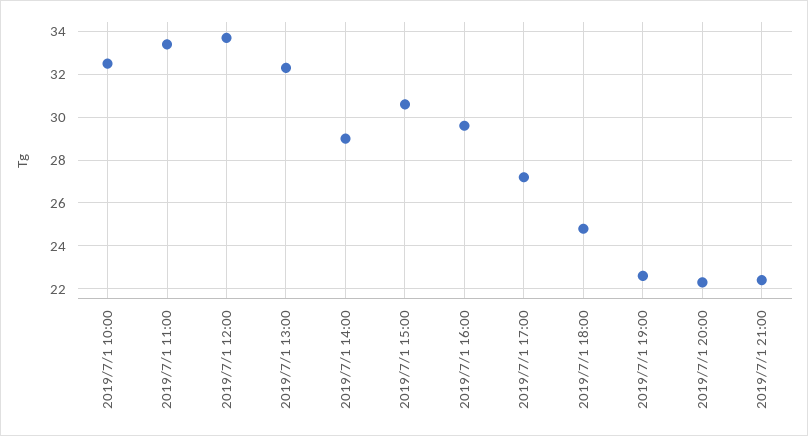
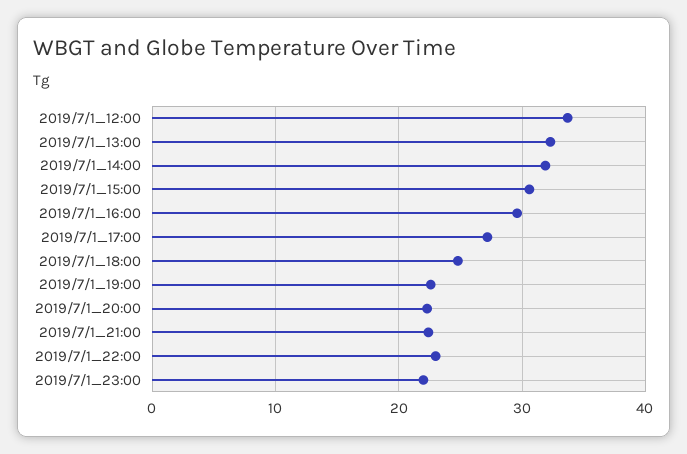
2019/7/1 10:00: 32.5 -> none
2019/7/1 11:00: 33.5 -> none
2019/7/1 14:00: 29 -> 32
2019/7/1_22:00: none -> 23
2019/7/1_23:00: none -> 22

